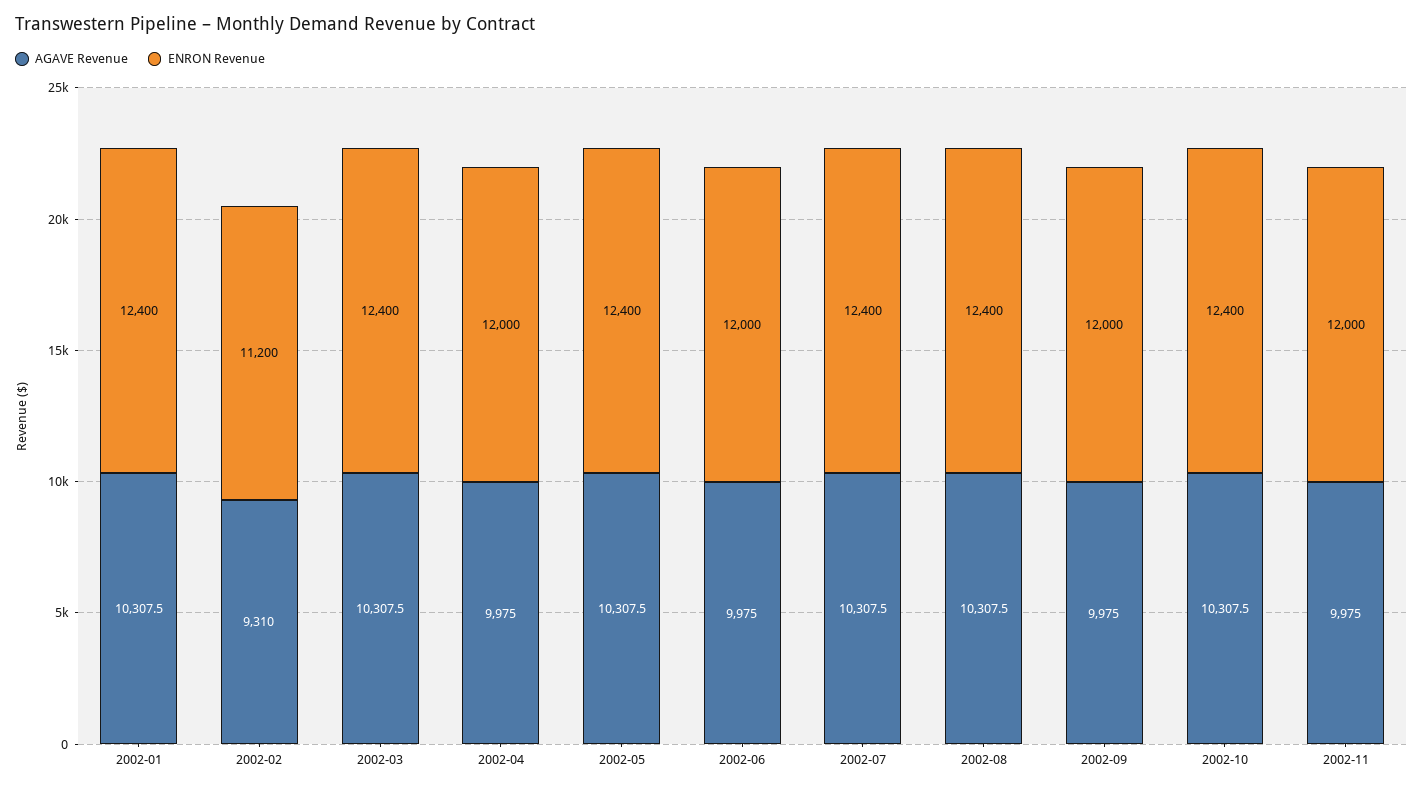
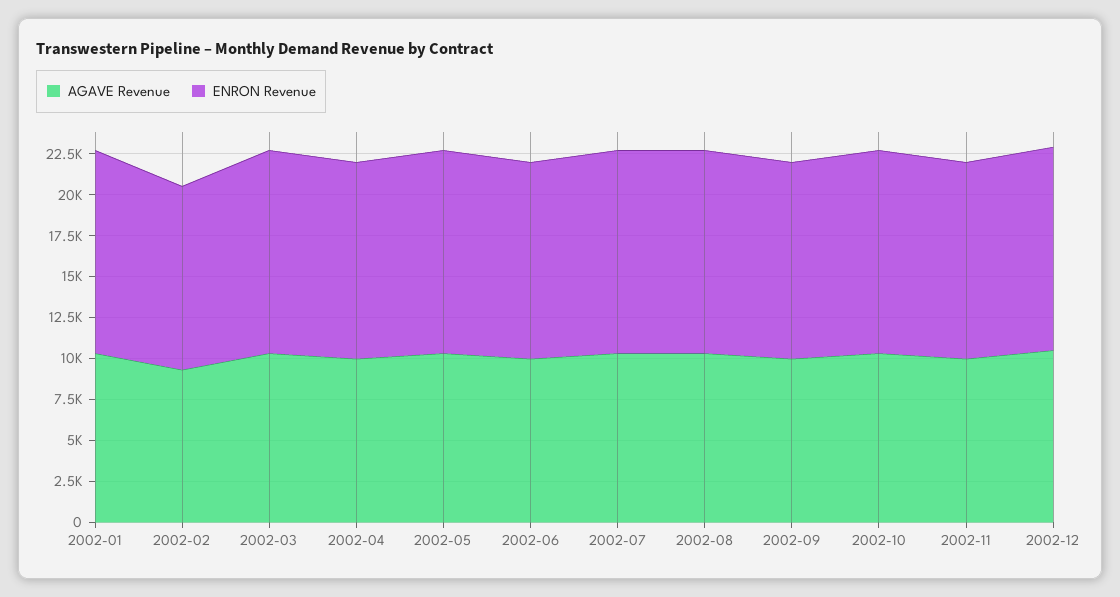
AGAVE Revenue, 2002-12: none -> 10500
ENRON Revenue, 2002-12: none -> 12500

